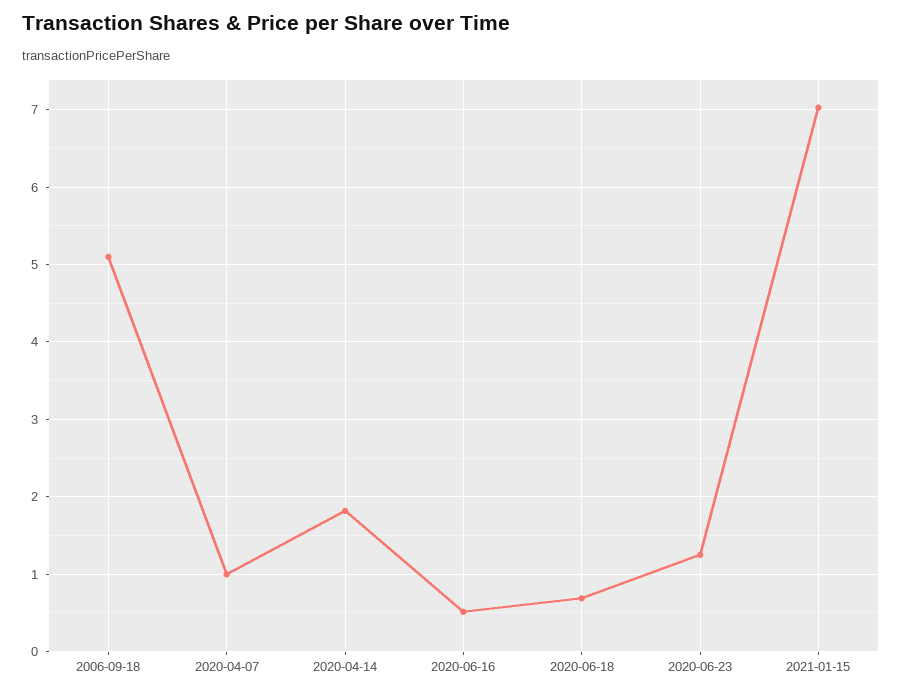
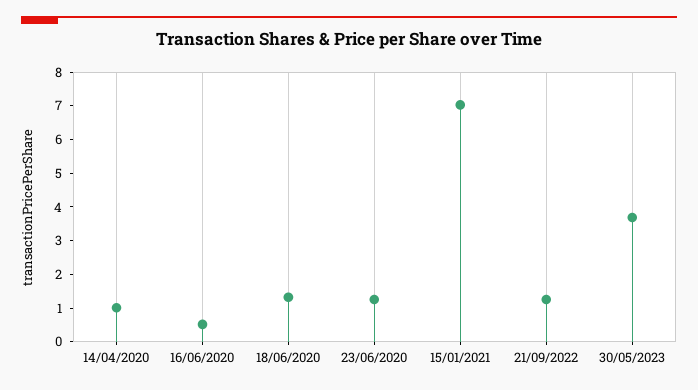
2006-09-18: 5.1 -> none
2020-04-07: 1 -> none
2020-04-14: 1.8 -> 1
2020-06-18: 0.7 -> 1.25
21/09/2022: none -> 1.25
30/05/2023: none -> 3.75

